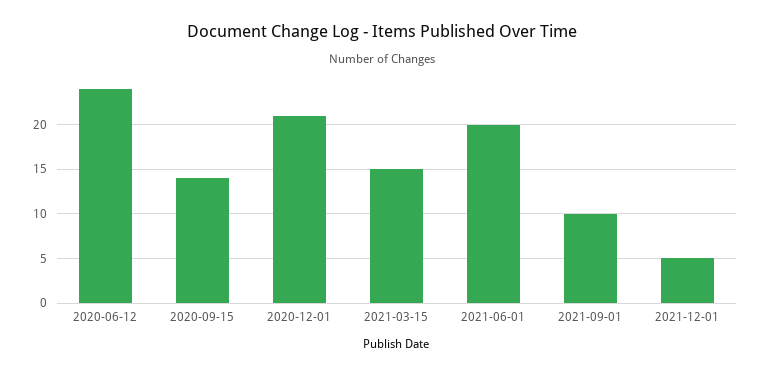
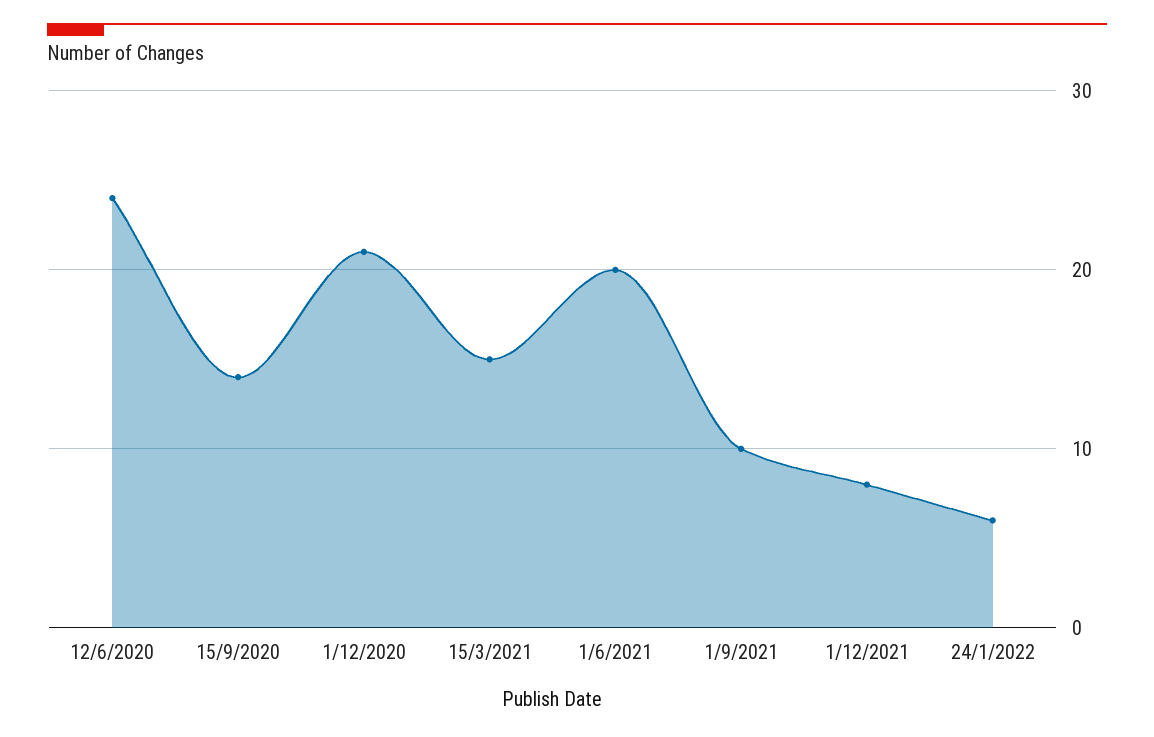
2021-12-01: 5 -> 8
24/1/2022: none -> 6

